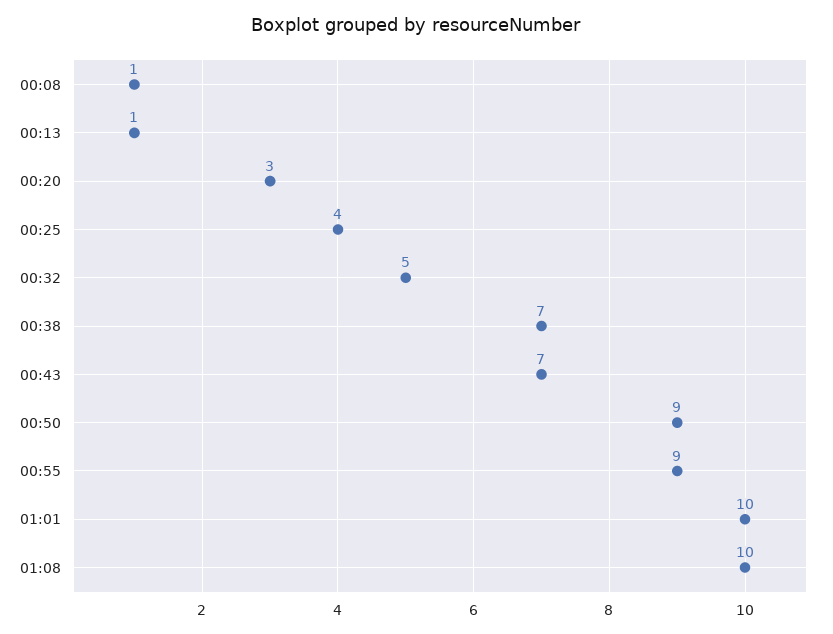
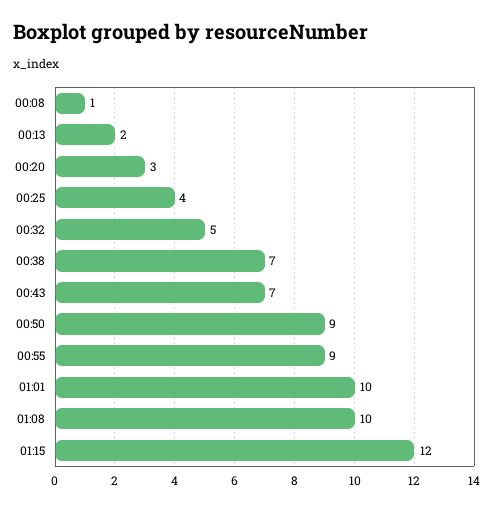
00:13: 1 -> 2
01:15: none -> 12

